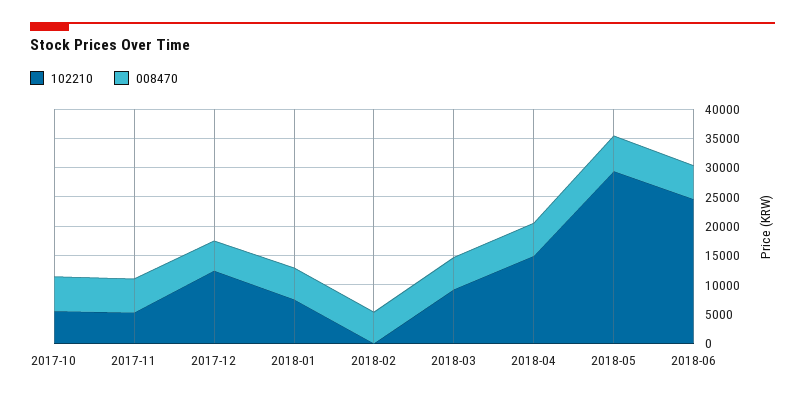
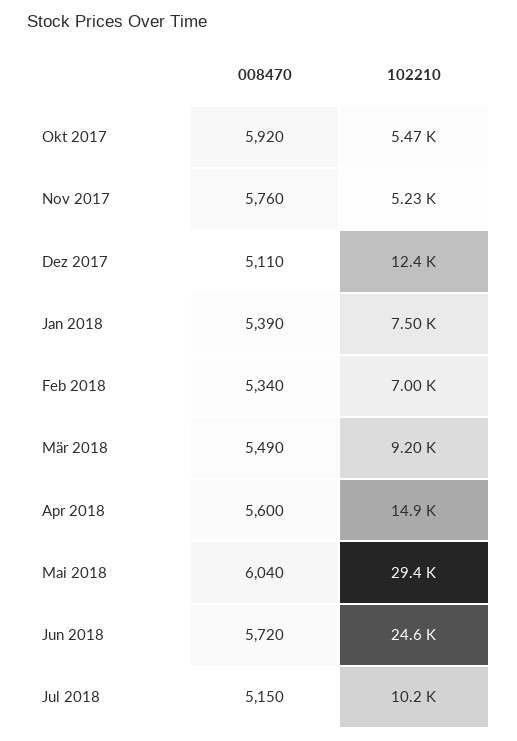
102210, 2018-02: 0 -> 7000
008470, Jul 2018: none -> 5150
102210, Jul 2018: none -> 10200

